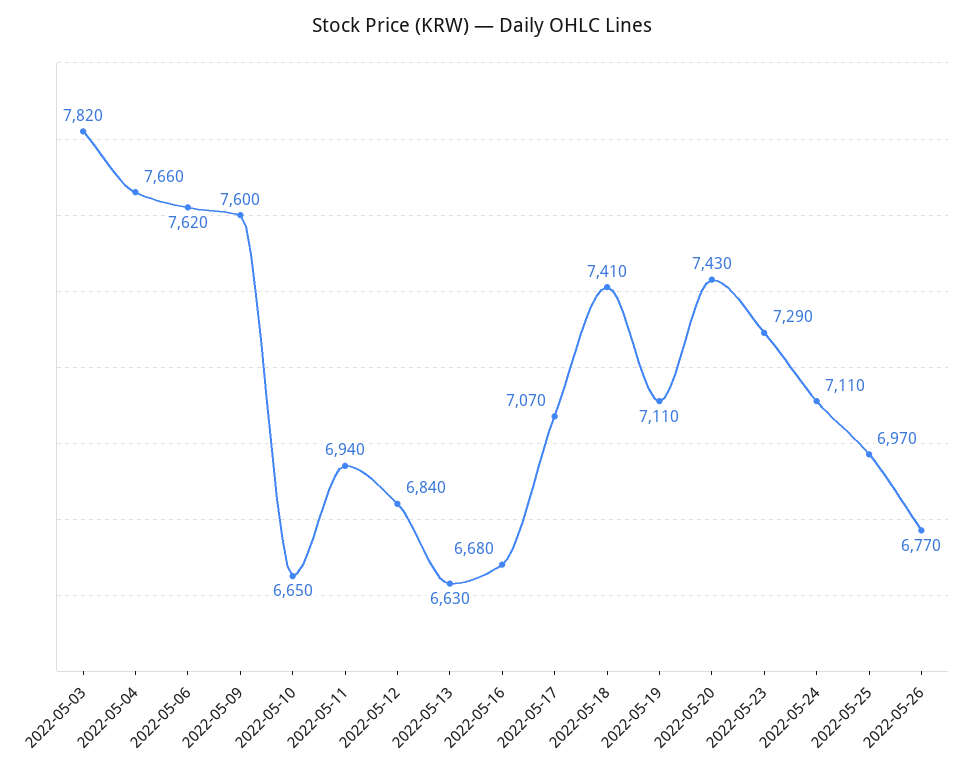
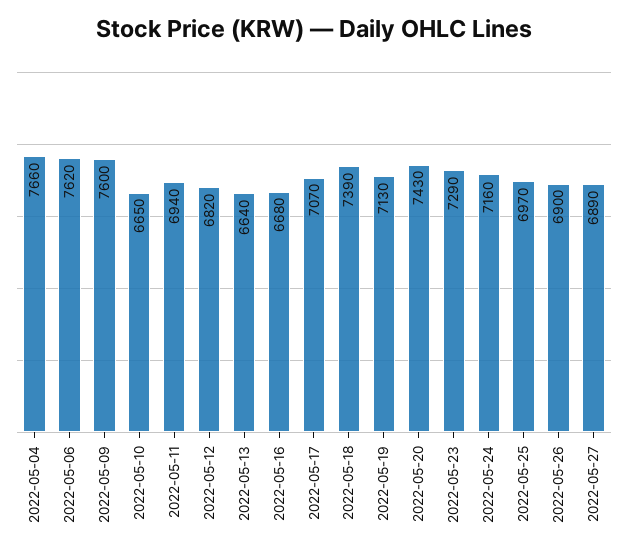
2022-05-03: 7820 -> none
2022-05-12: 6840 -> 6820
2022-05-13: 6630 -> 6640
2022-05-18: 7410 -> 7390
2022-05-19: 7110 -> 7130
2022-05-24: 7110 -> 7160
2022-05-26: 6770 -> 6900
2022-05-27: none -> 6890

